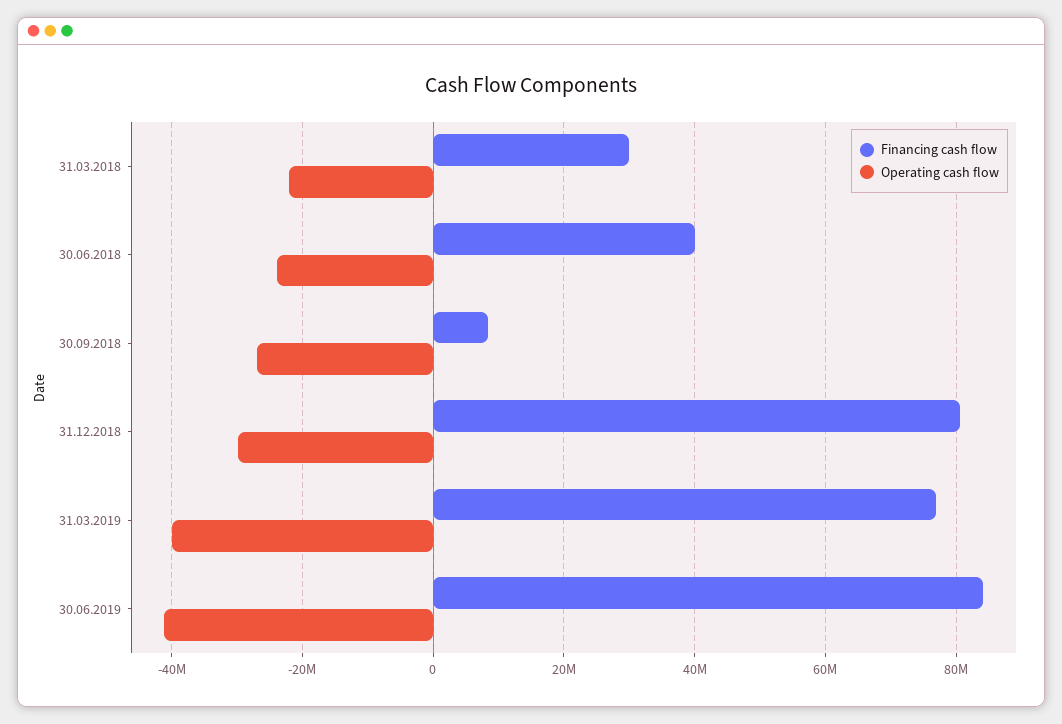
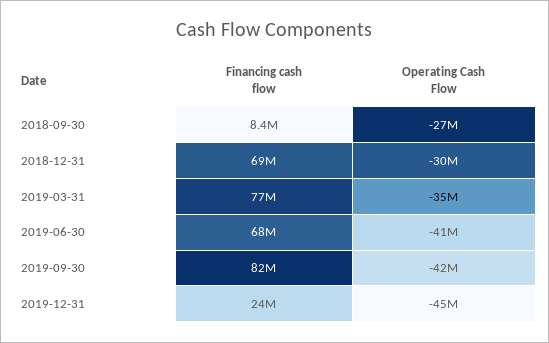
Financing cash flow, 31.03.2018: 30000000 -> none
Operating cash flow, 31.03.2018: -22000000 -> none
Financing cash flow, 30.06.2018: 40000000 -> none
Operating cash flow, 30.06.2018: -24000000 -> none
Financing cash flow, 31.12.2018: 80000000 -> 69000000
Operating cash flow, 31.03.2019: -40000000 -> -35000000
Financing cash flow, 30.06.2019: 84000000 -> 68000000
Financing cash flow, 2019-09-30: none -> 82000000
Operating cash flow, 2019-09-30: none -> -42000000
Financing cash flow, 2019-12-31: none -> 24000000
Operating cash flow, 2019-12-31: none -> -45000000

